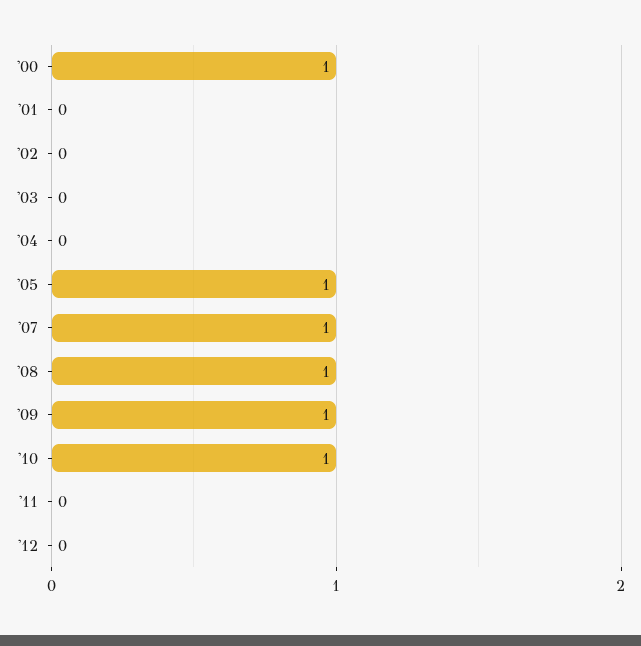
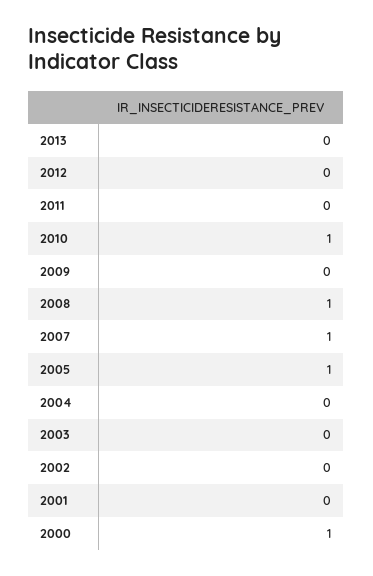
'09: 1 -> 0
2013: none -> 0

